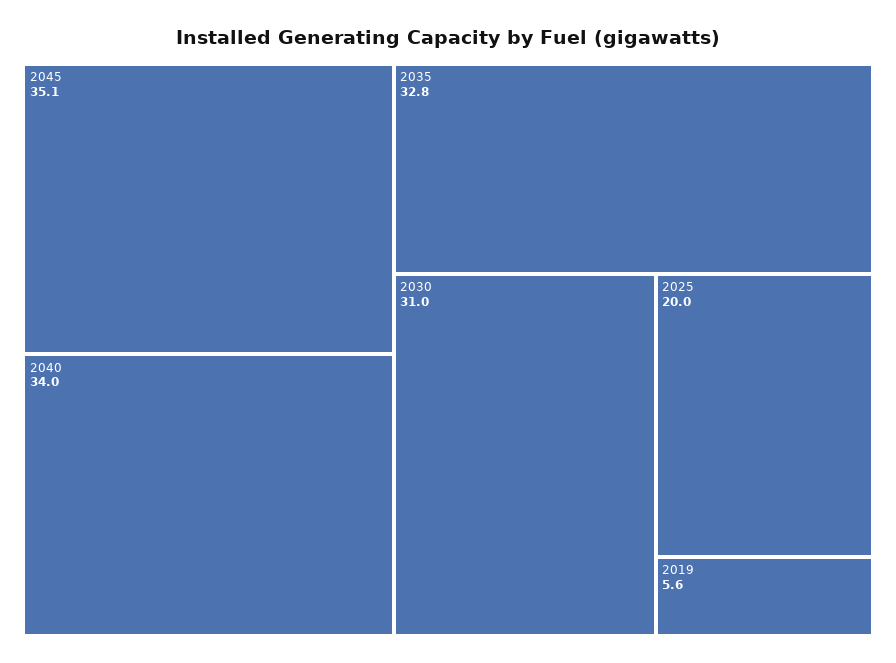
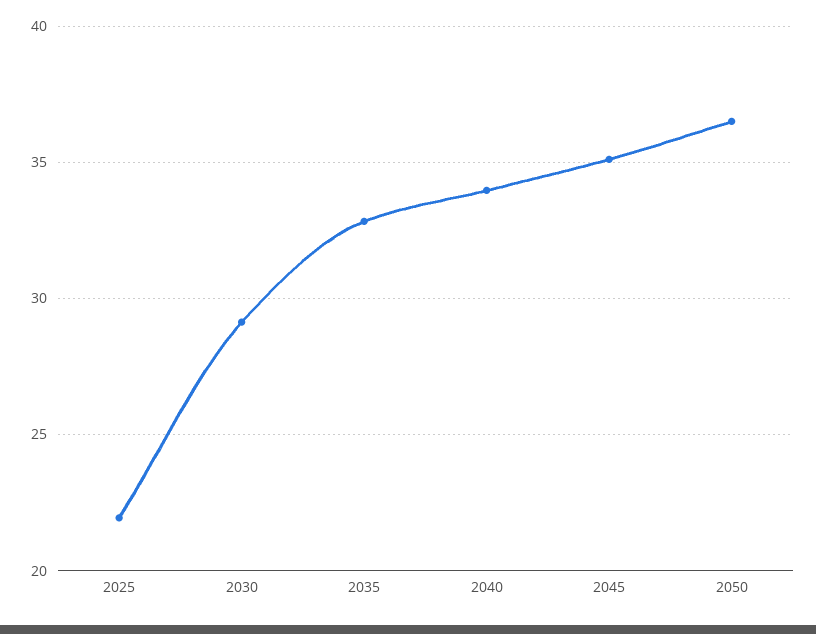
2030: 31 -> 29
2025: 20 -> 22
2019: 5.6 -> none
2050: none -> 36.5

